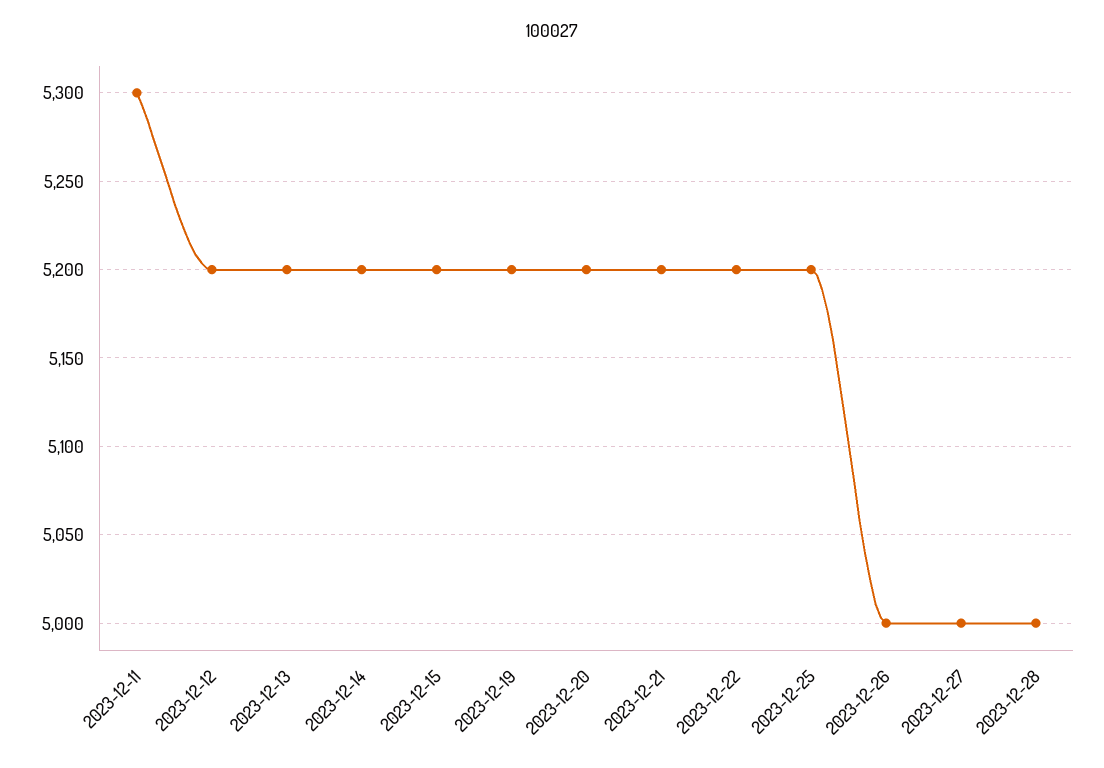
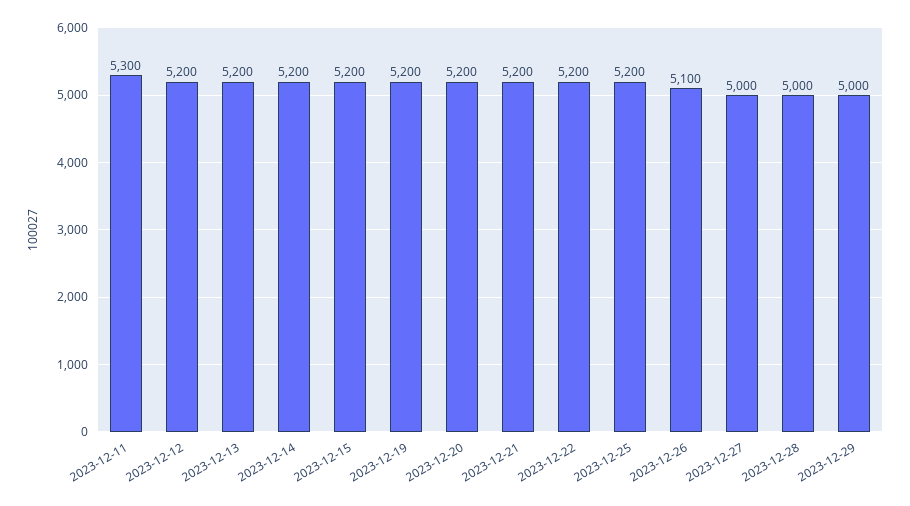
2023-12-26: 5000 -> 5100
2023-12-29: none -> 5000

